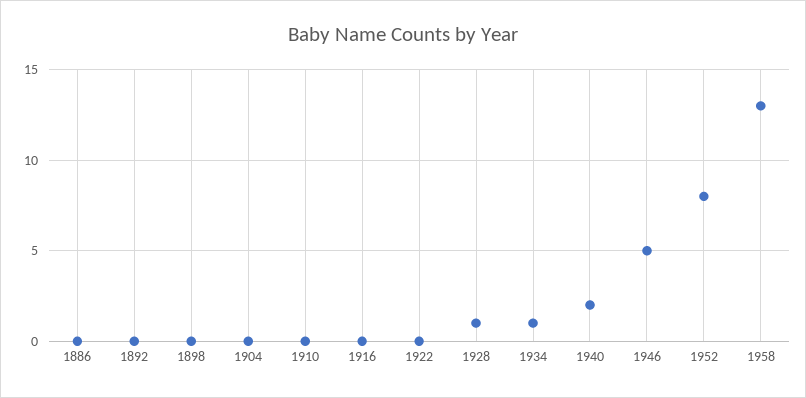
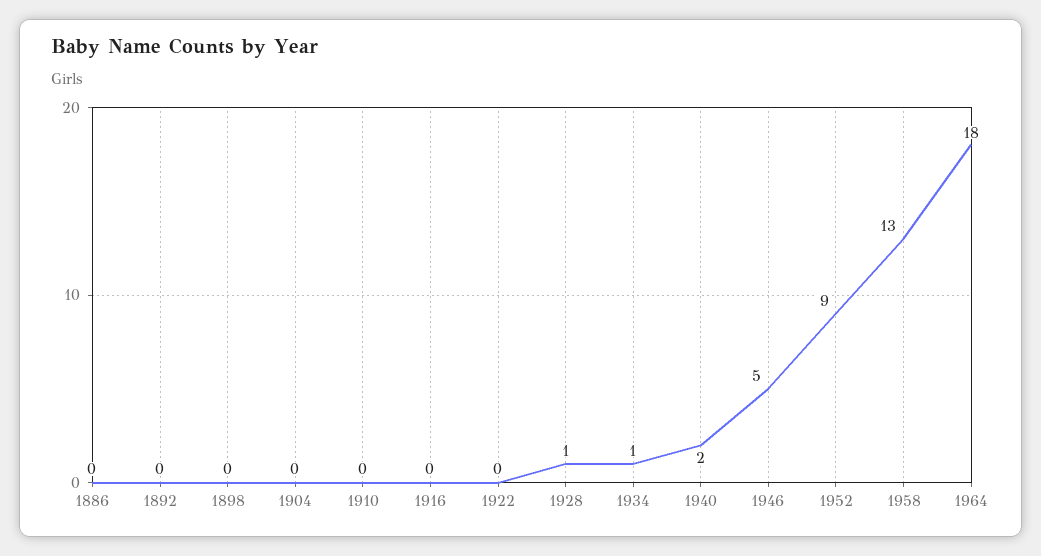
1952: 8 -> 9
1964: none -> 18

